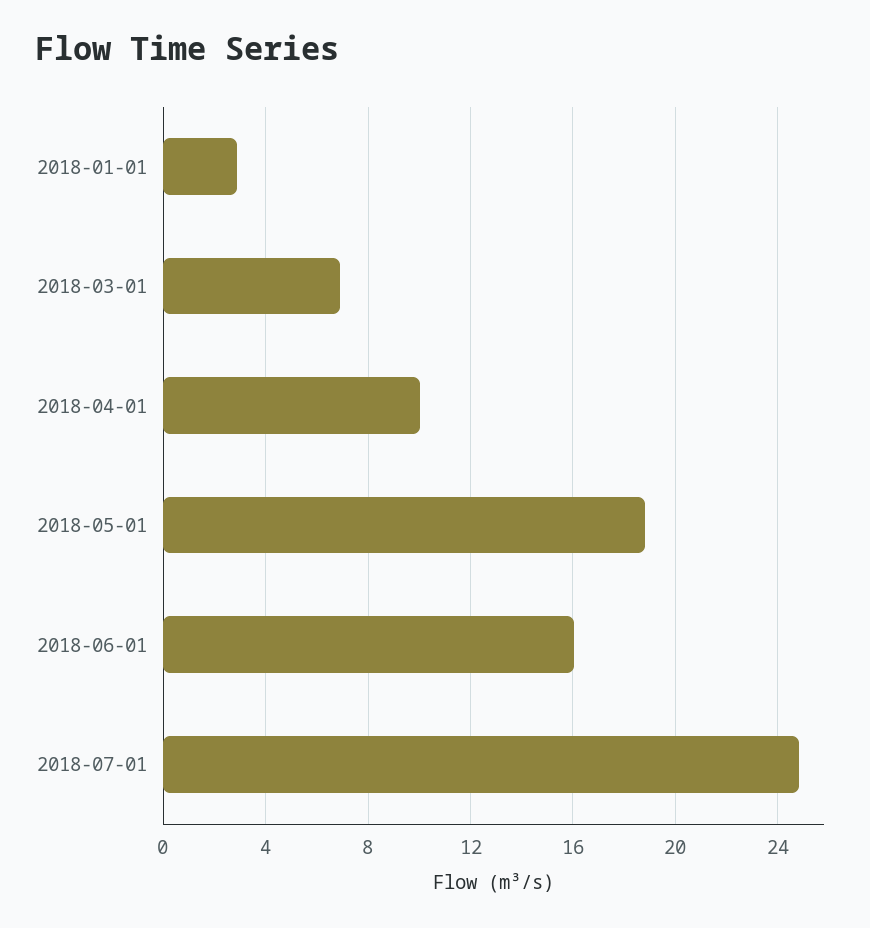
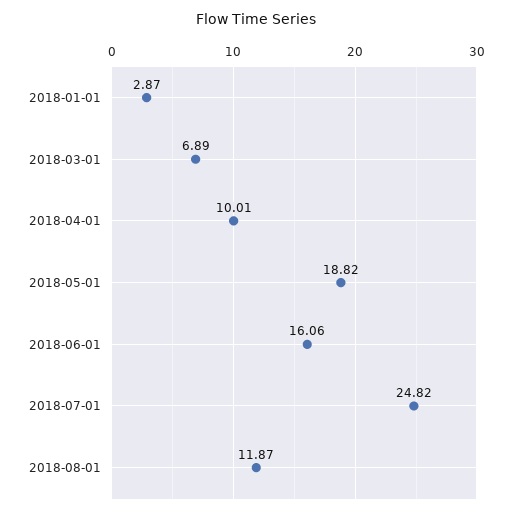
2018-08-01: none -> 11.87

